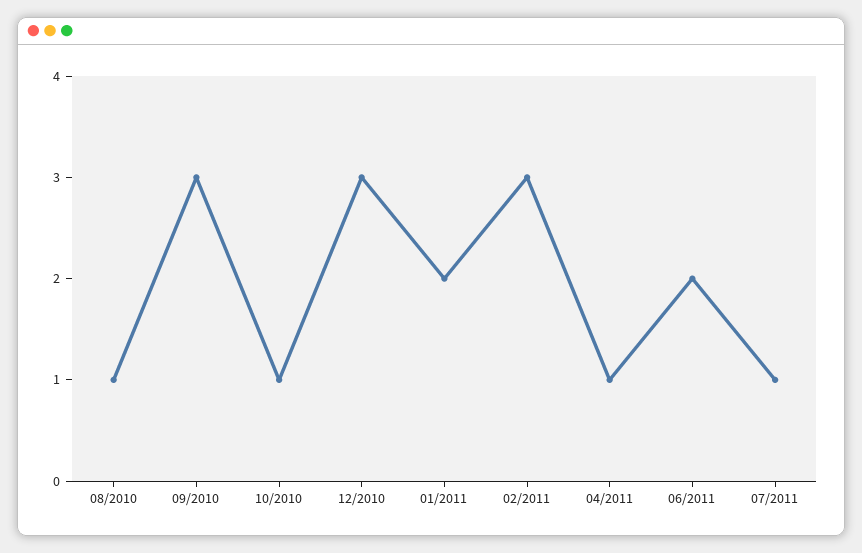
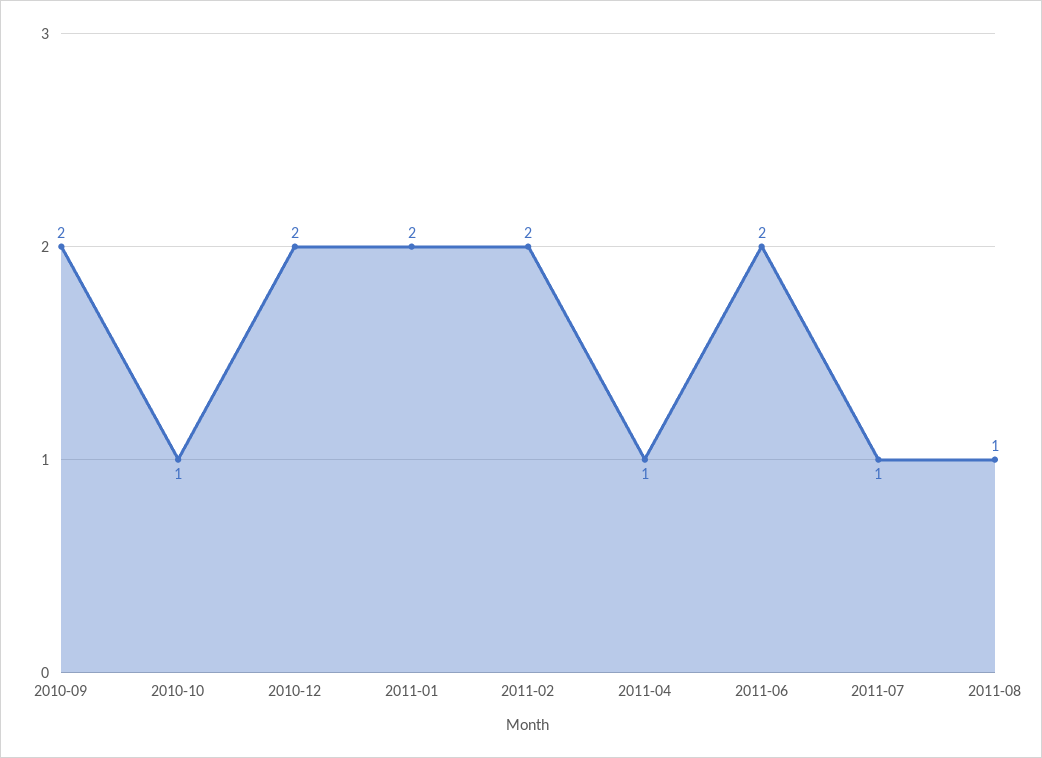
08/2010: 1 -> none
09/2010: 3 -> 2
12/2010: 3 -> 2
02/2011: 3 -> 2
2011-08: none -> 1

